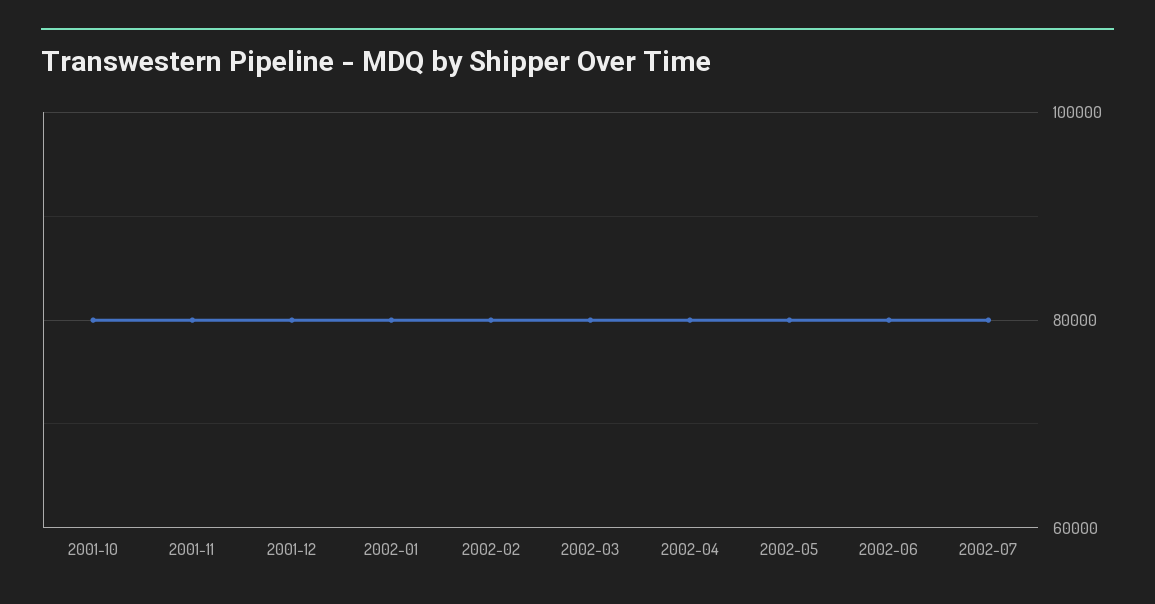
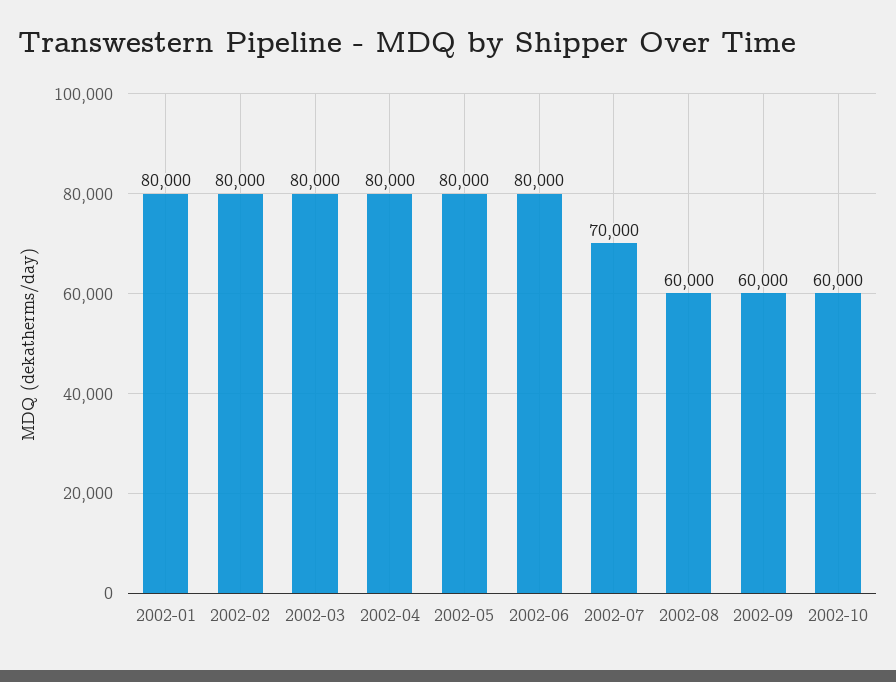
2001-10: 80000 -> none
2001-11: 80000 -> none
2001-12: 80000 -> none
2002-07: 80000 -> 70000
2002-08: none -> 60000
2002-09: none -> 60000
2002-10: none -> 60000

